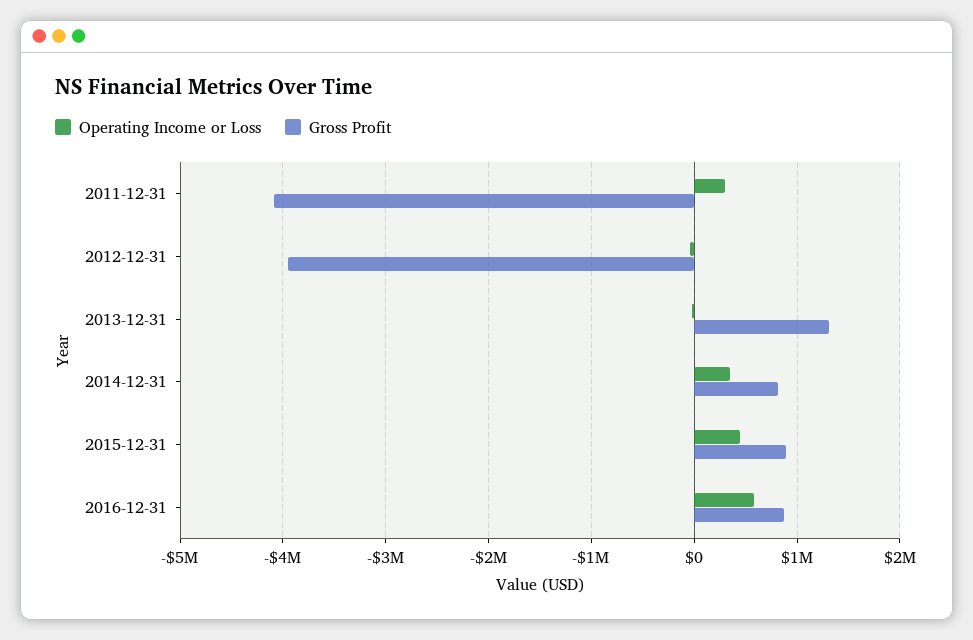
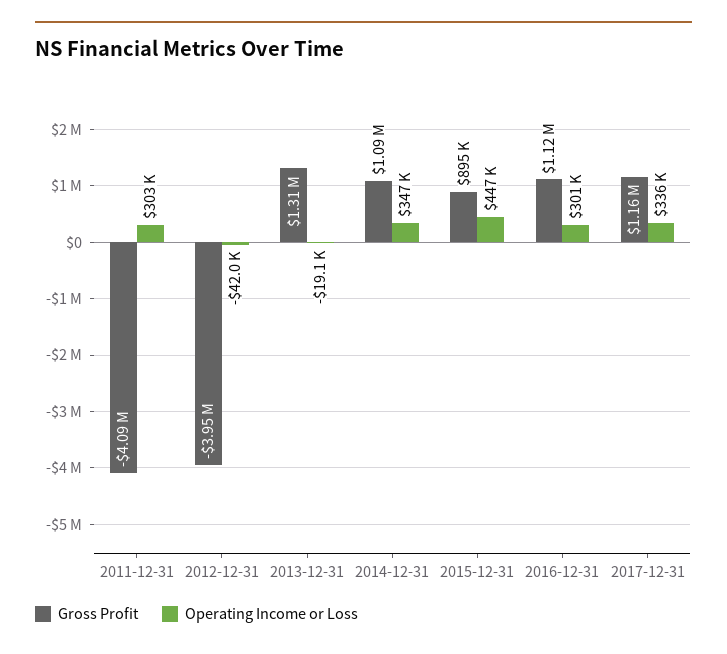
Gross Profit, 2014-12-31: 800000 -> 1090000
Operating Income or Loss, 2016-12-31: 600000 -> 301000
Gross Profit, 2016-12-31: 900000 -> 1120000
Gross Profit, 2017-12-31: none -> 1160000
Operating Income or Loss, 2017-12-31: none -> 336000

